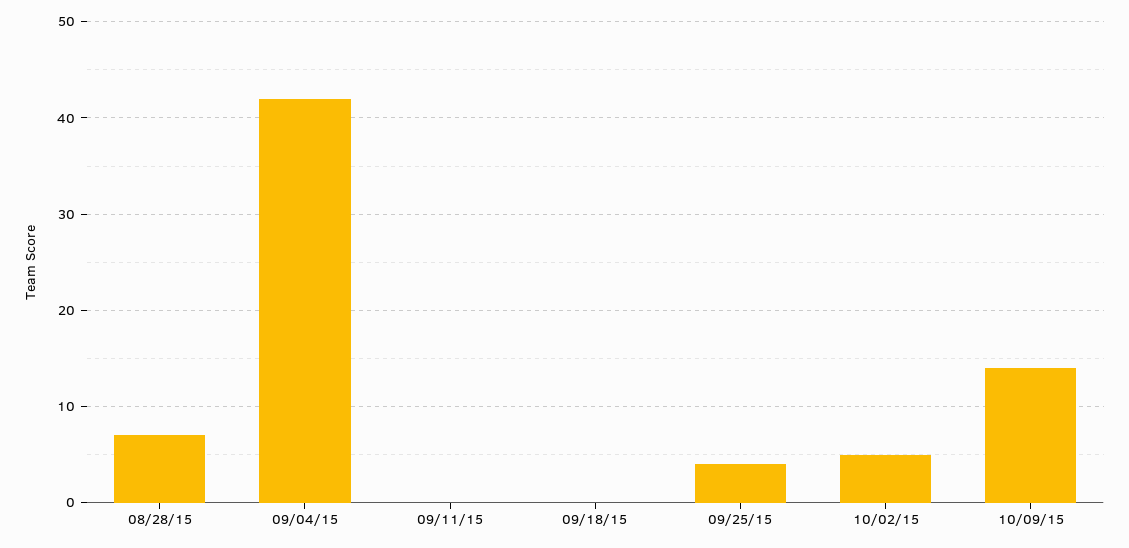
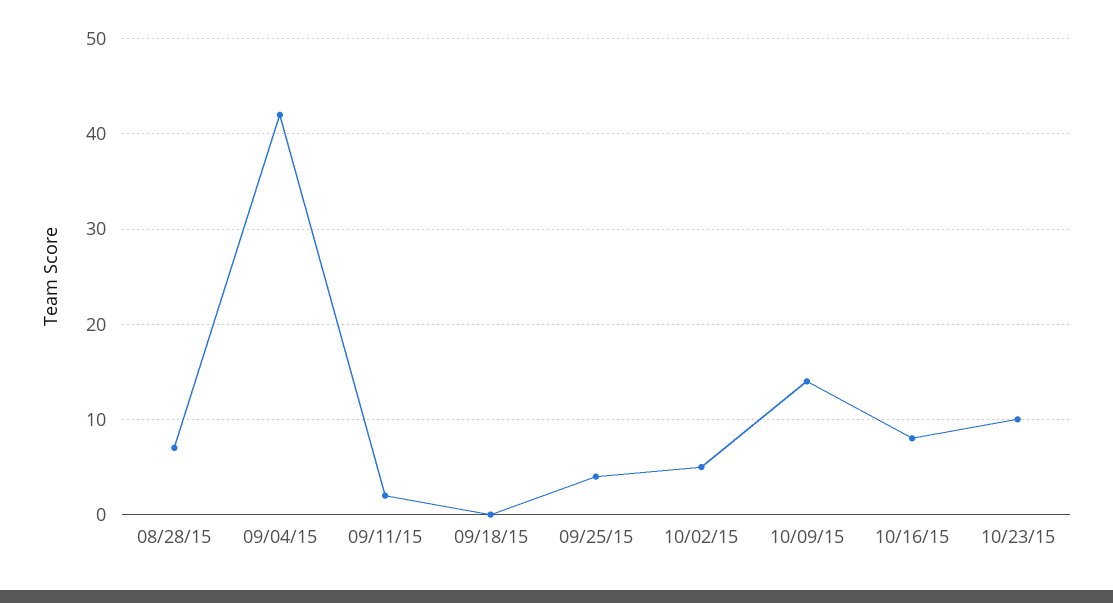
09/11/15: 0 -> 2
10/16/15: none -> 8
10/23/15: none -> 10

